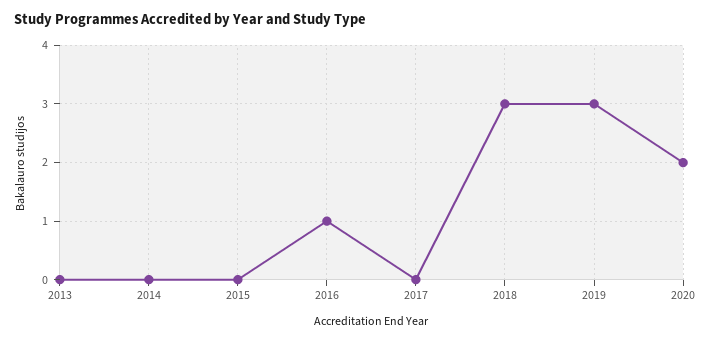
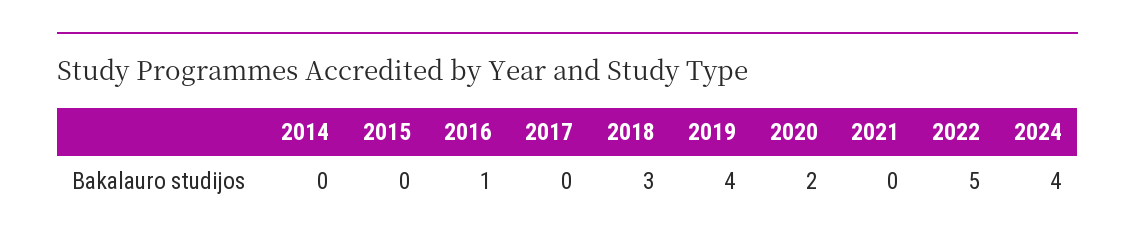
2013: 0 -> none
2019: 3 -> 4
2021: none -> 0
2022: none -> 5
2024: none -> 4

